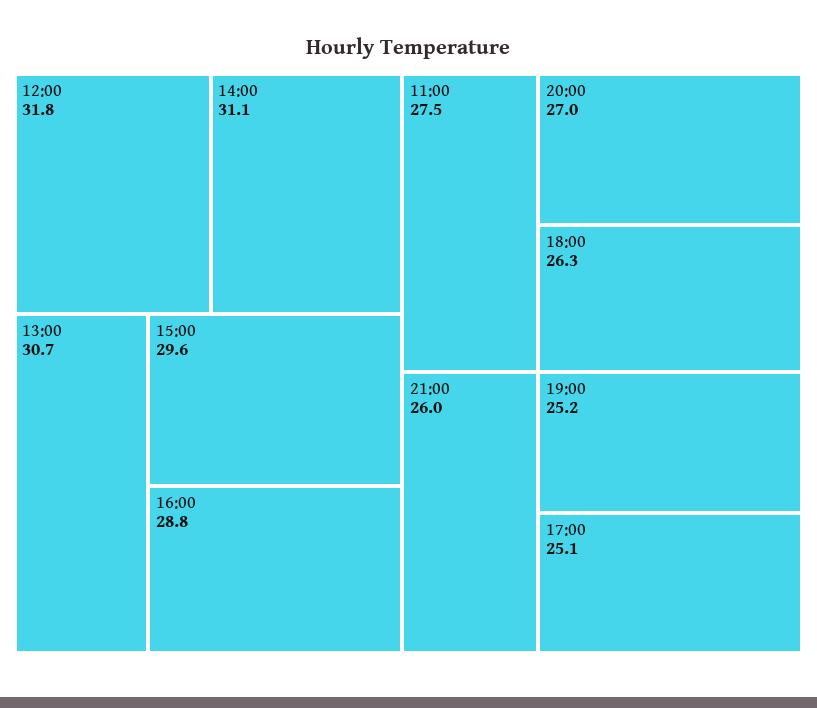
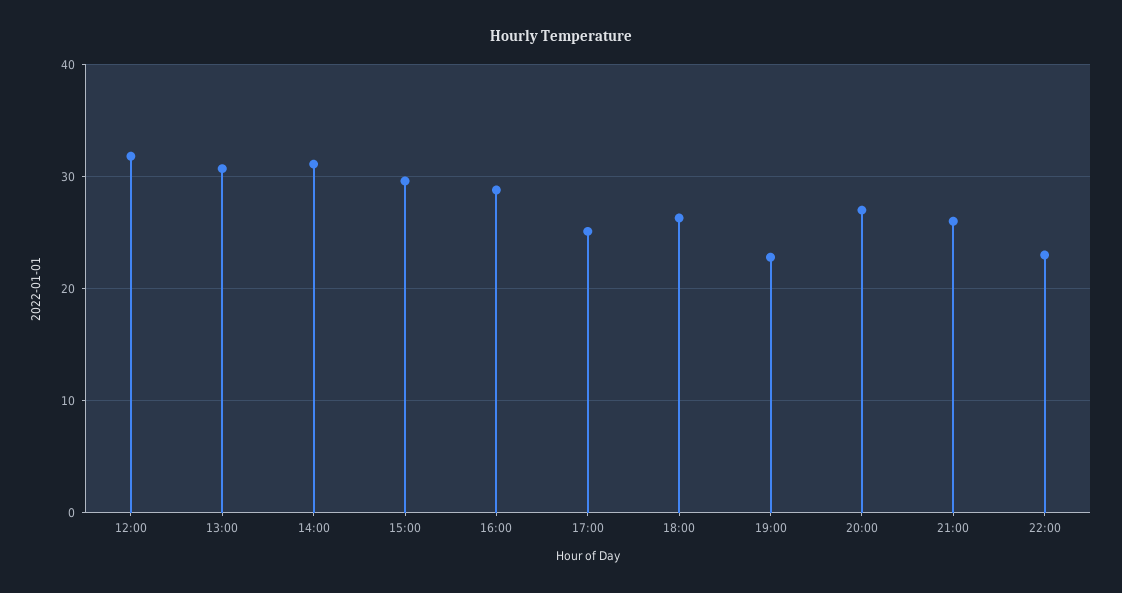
11:00: 27.5 -> none
19:00: 25.2 -> 23
22:00: none -> 23

